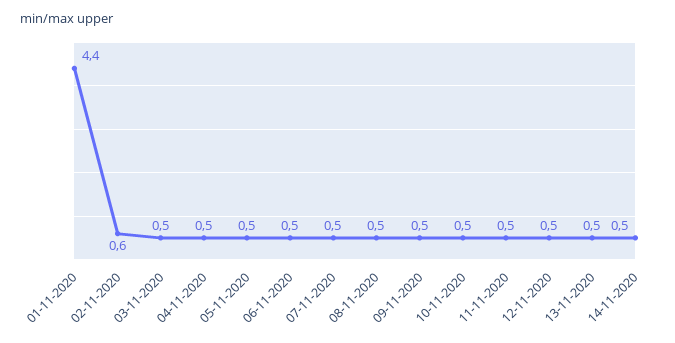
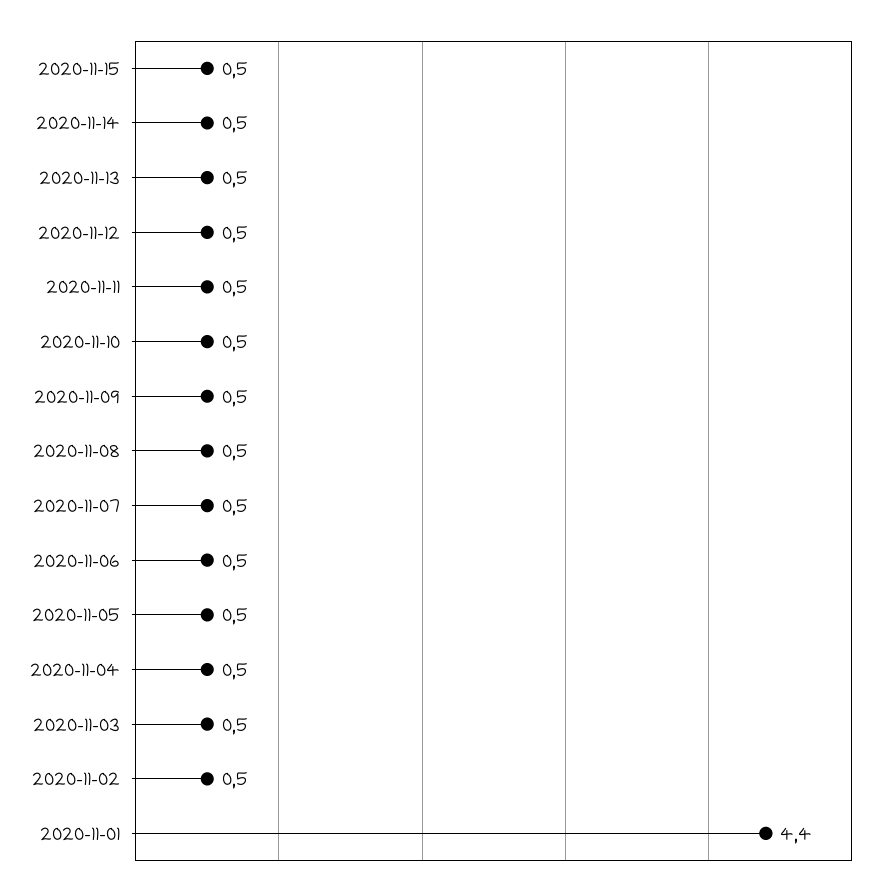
02-11-2020: 0.6 -> 0.5
2020-11-15: none -> 0.5

